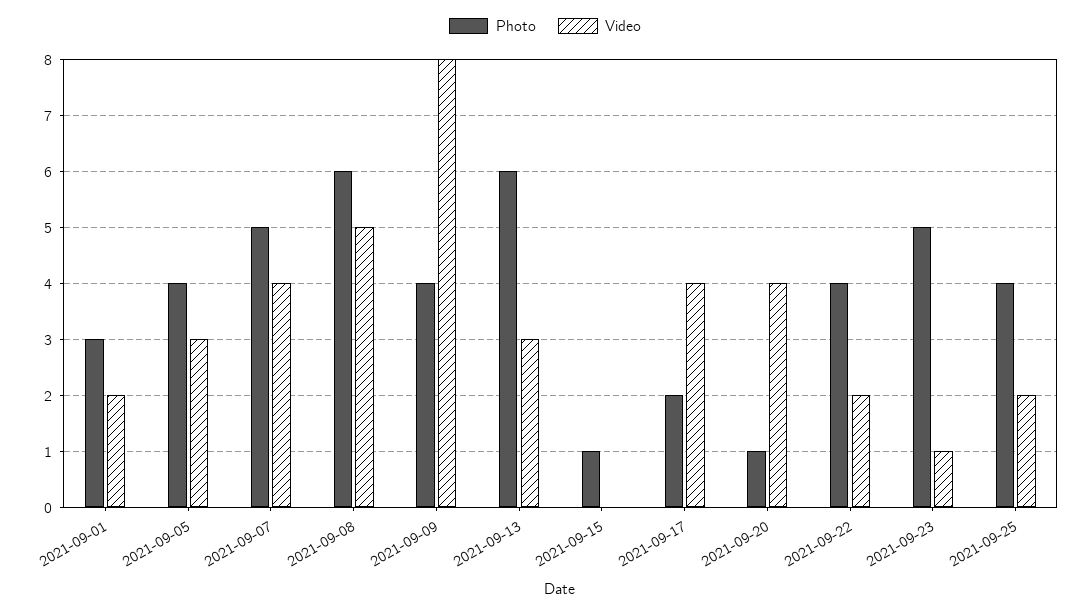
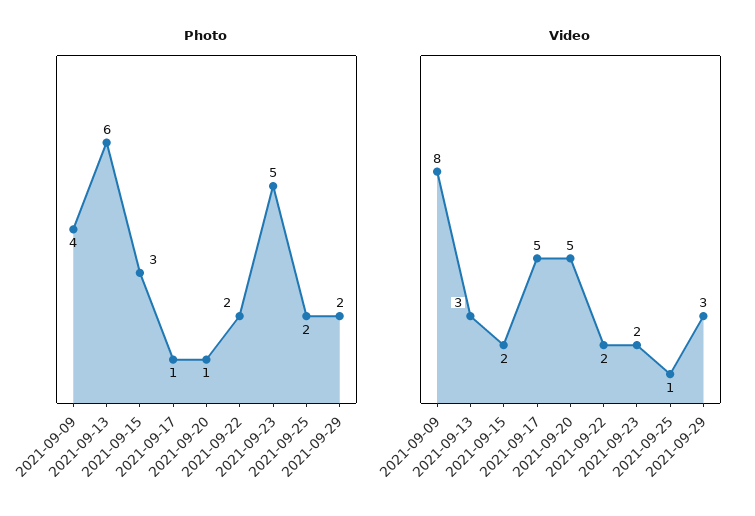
Photo, 2021-09-01: 3 -> none
Video, 2021-09-01: 2 -> none
Photo, 2021-09-05: 4 -> none
Video, 2021-09-05: 3 -> none
Photo, 2021-09-07: 5 -> none
Video, 2021-09-07: 4 -> none
Photo, 2021-09-08: 6 -> none
Video, 2021-09-08: 5 -> none
Photo, 2021-09-15: 1 -> 3
Video, 2021-09-15: 0 -> 2
Photo, 2021-09-17: 2 -> 1
Video, 2021-09-17: 4 -> 5
Video, 2021-09-20: 4 -> 5
Photo, 2021-09-22: 4 -> 2
Video, 2021-09-23: 1 -> 2
Photo, 2021-09-25: 4 -> 2
Video, 2021-09-25: 2 -> 1
Photo, 2021-09-29: none -> 2
Video, 2021-09-29: none -> 3

